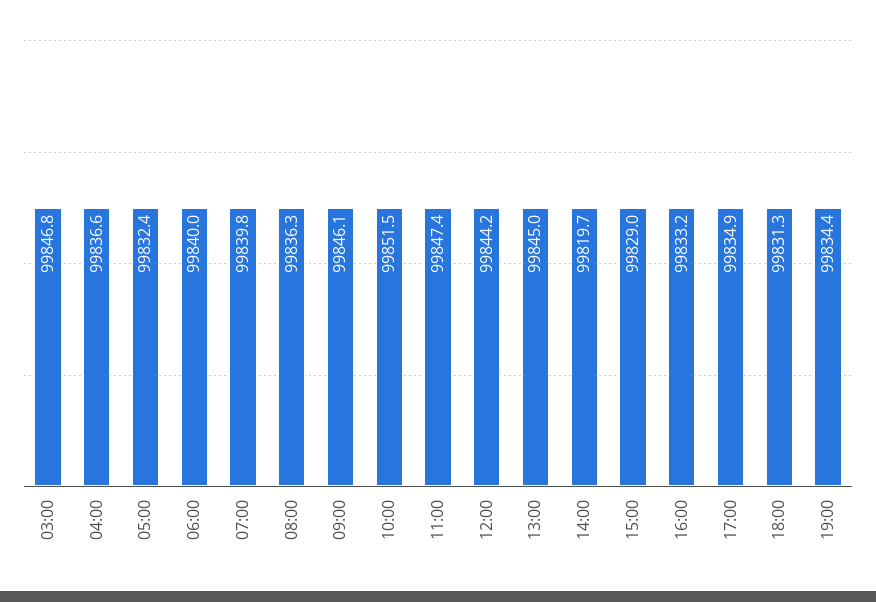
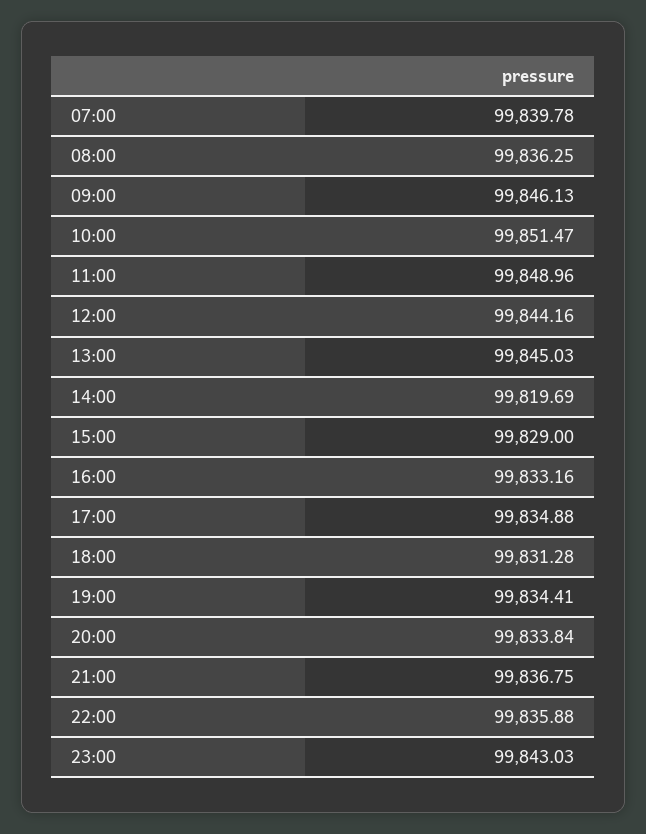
03:00: 99846.8 -> none
04:00: 99836.6 -> none
05:00: 99832.4 -> none
06:00: 99840 -> none
11:00: 99847.4 -> 99848.96
20:00: none -> 99833.84
21:00: none -> 99836.75
22:00: none -> 99835.88
23:00: none -> 99843.03

